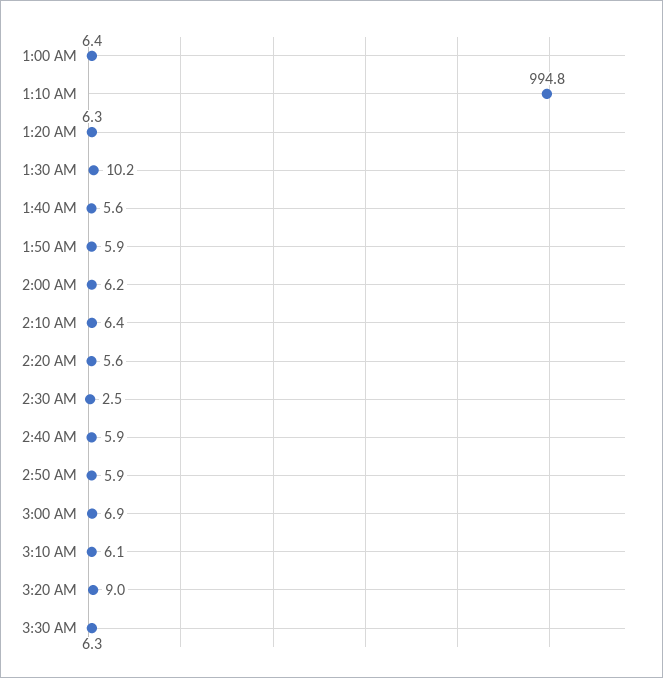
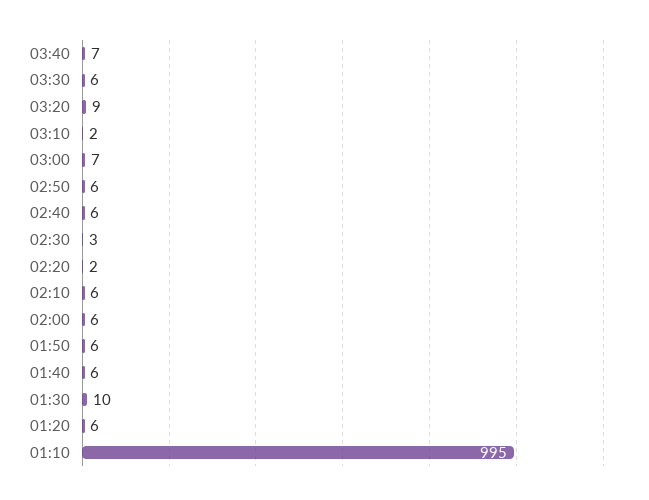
1:00 AM: 6.4 -> none
2:20 AM: 5.6 -> 2
3:10 AM: 6.1 -> 2
03:40: none -> 7

